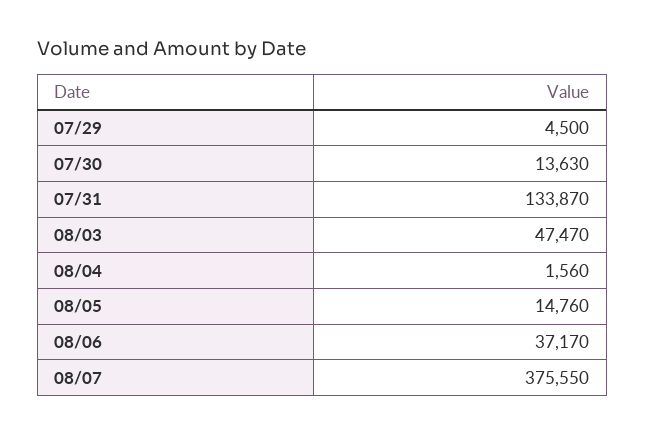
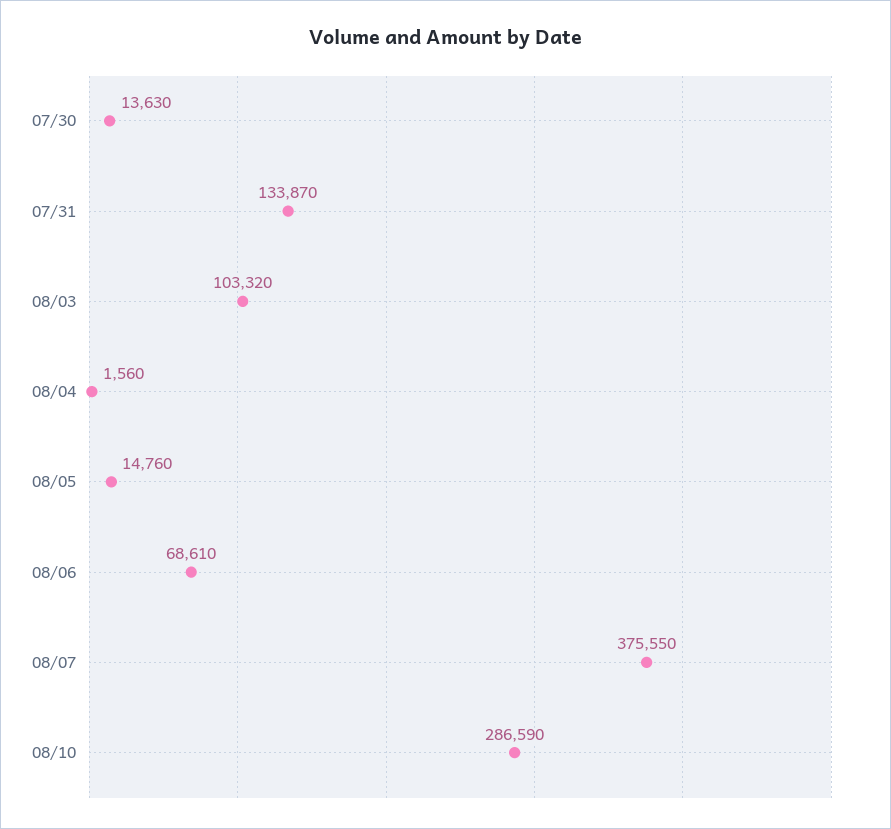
07/29: 4500 -> none
08/03: 47470 -> 103320
08/06: 37170 -> 68610
08/10: none -> 286590

